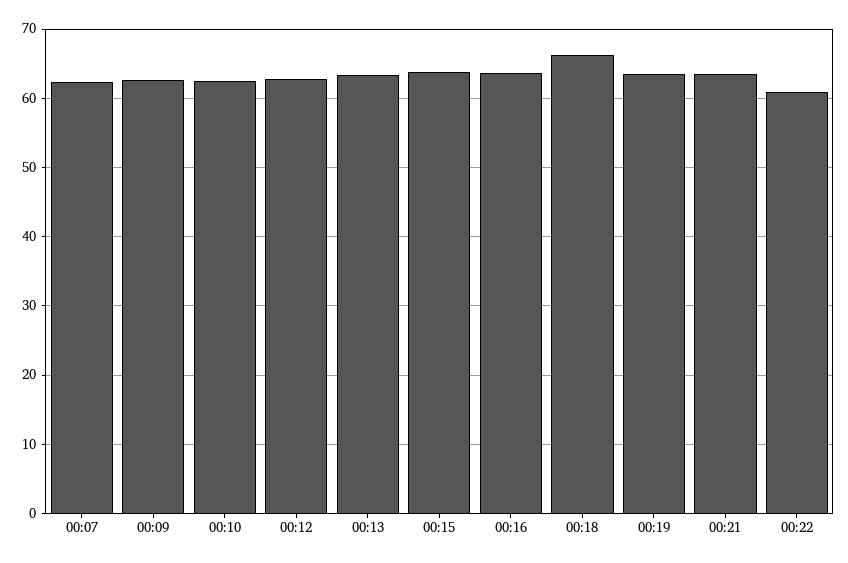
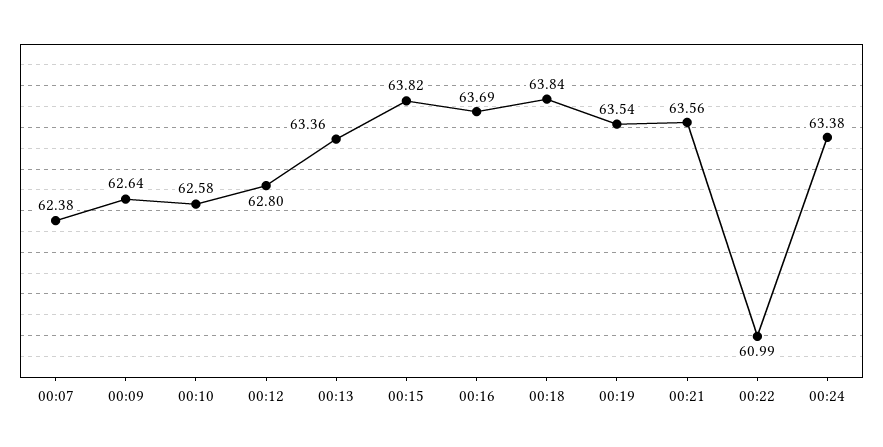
00:18: 66 -> 63.84
00:24: none -> 63.38

